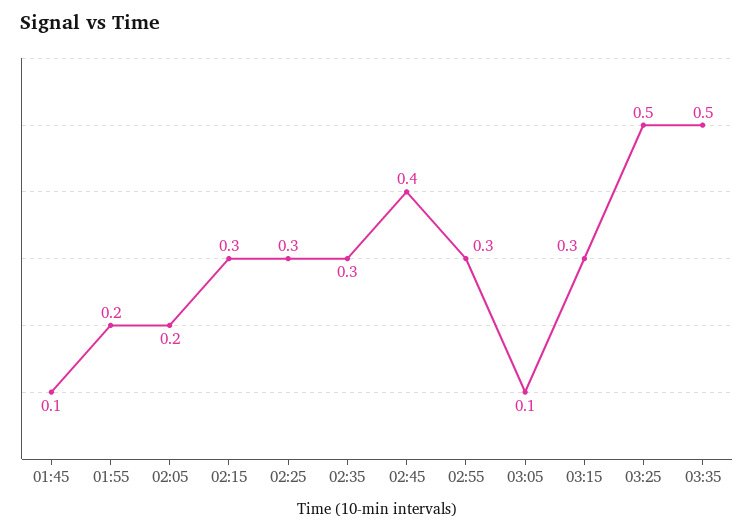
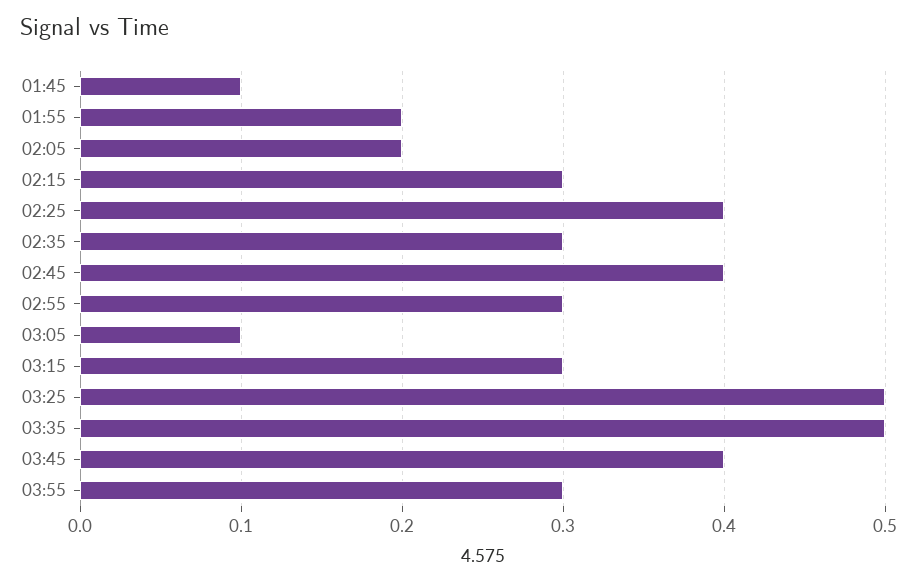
02:25: 0.3 -> 0.4
03:45: none -> 0.4
03:55: none -> 0.3

